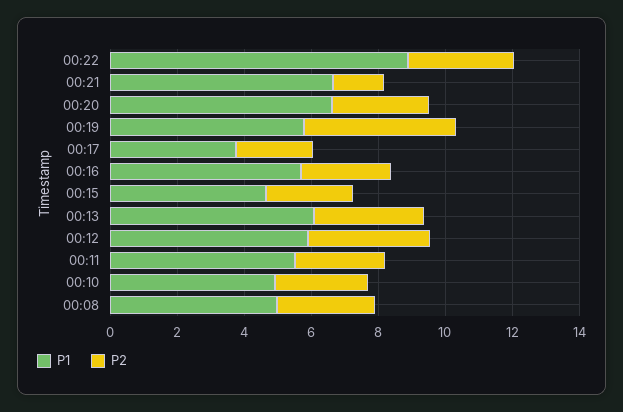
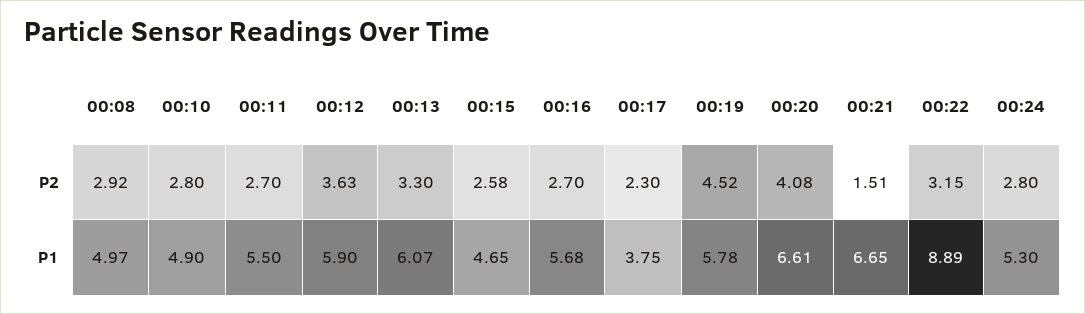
P2, 00:20: 3 -> 4.08
P2, 00:24: none -> 2.8
P1, 00:24: none -> 5.3

